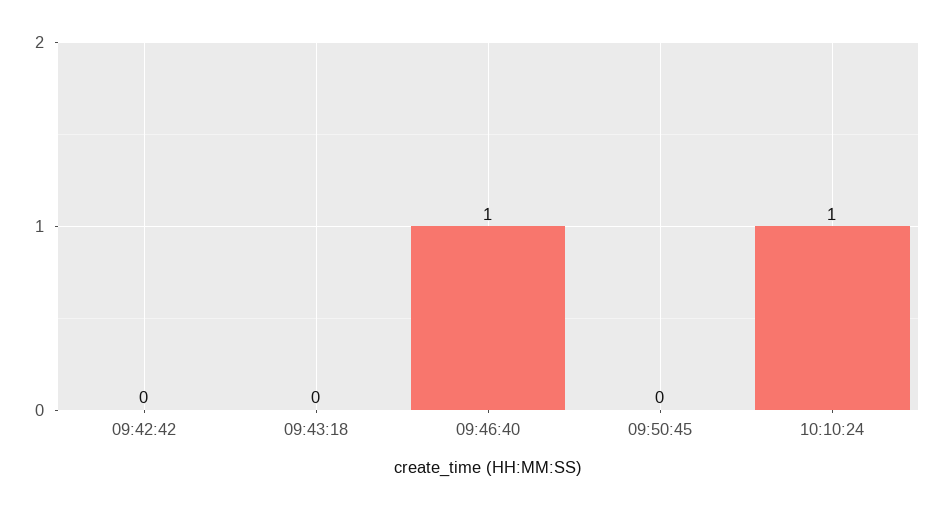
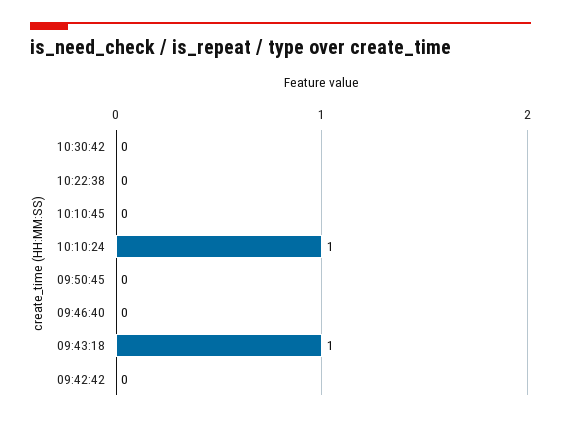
09:43:18: 0 -> 1
09:46:40: 1 -> 0
10:30:42: none -> 0
10:22:38: none -> 0
10:10:45: none -> 0

